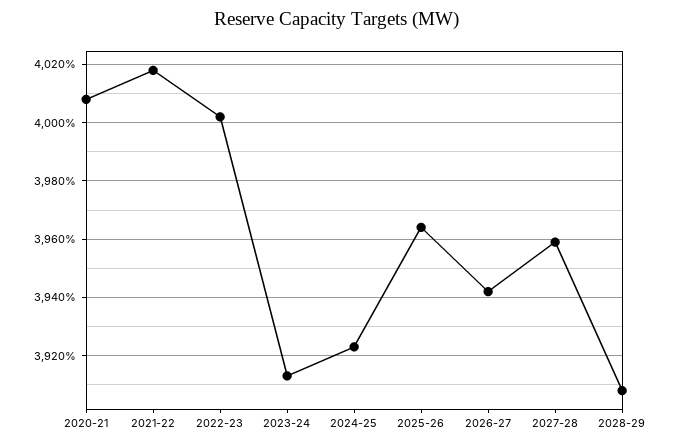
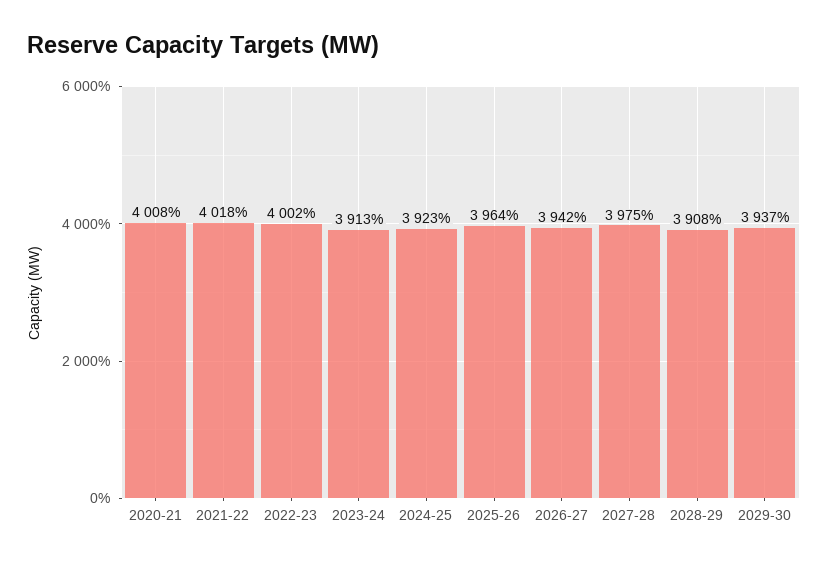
2027-28: 3960 -> 3975
2029-30: none -> 3937

